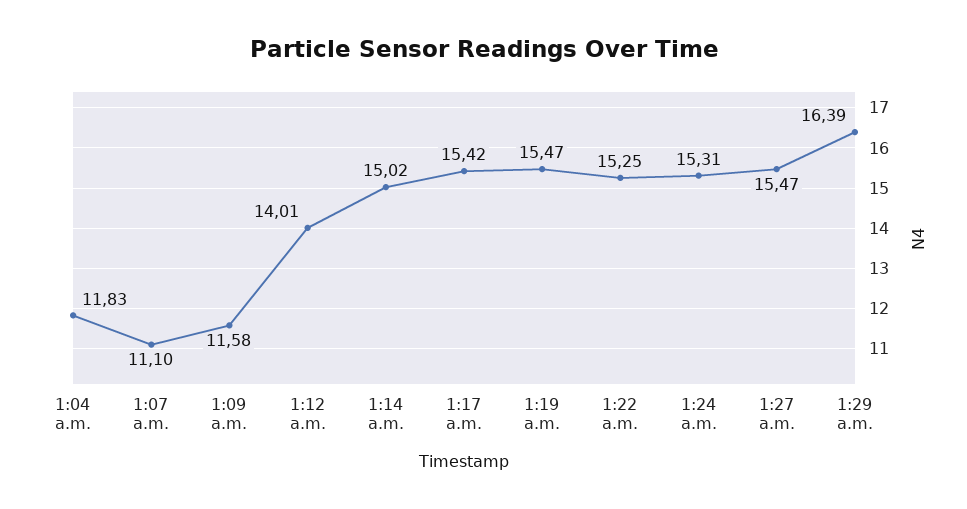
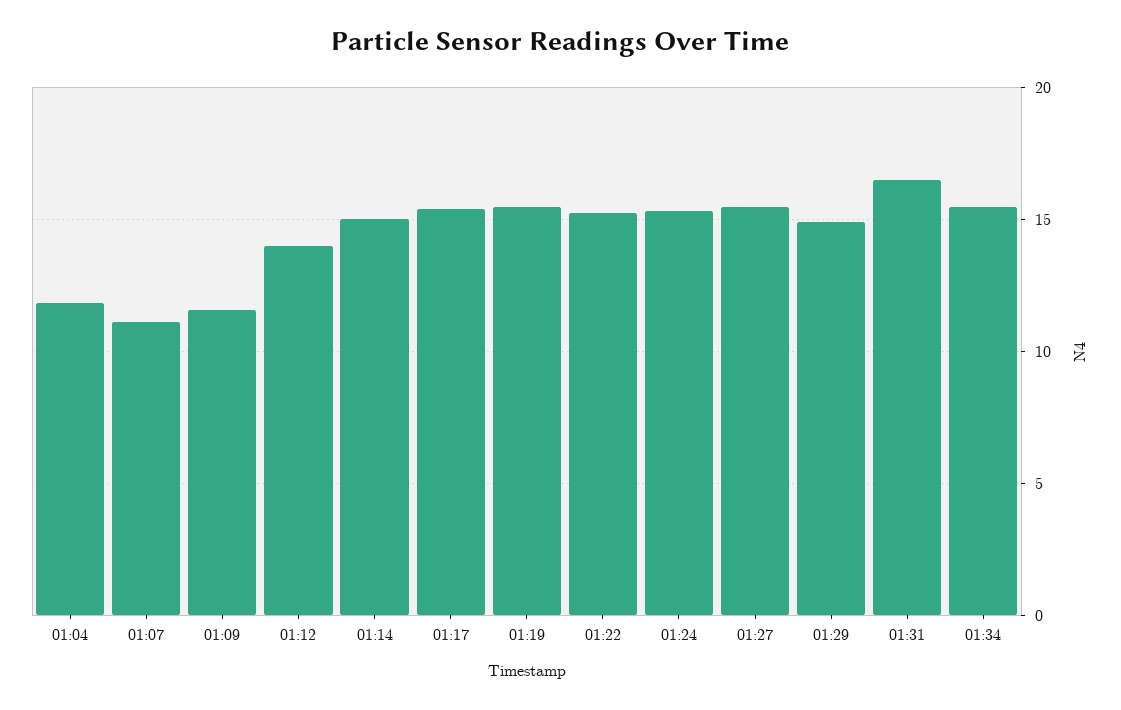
1:29 a.m.: 16.39 -> 15
01:31: none -> 16.5
01:34: none -> 15.5

